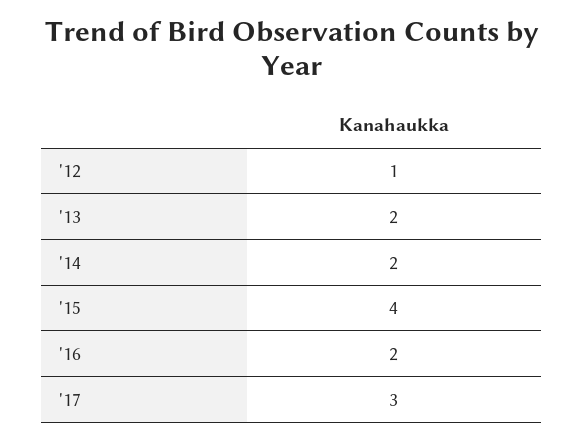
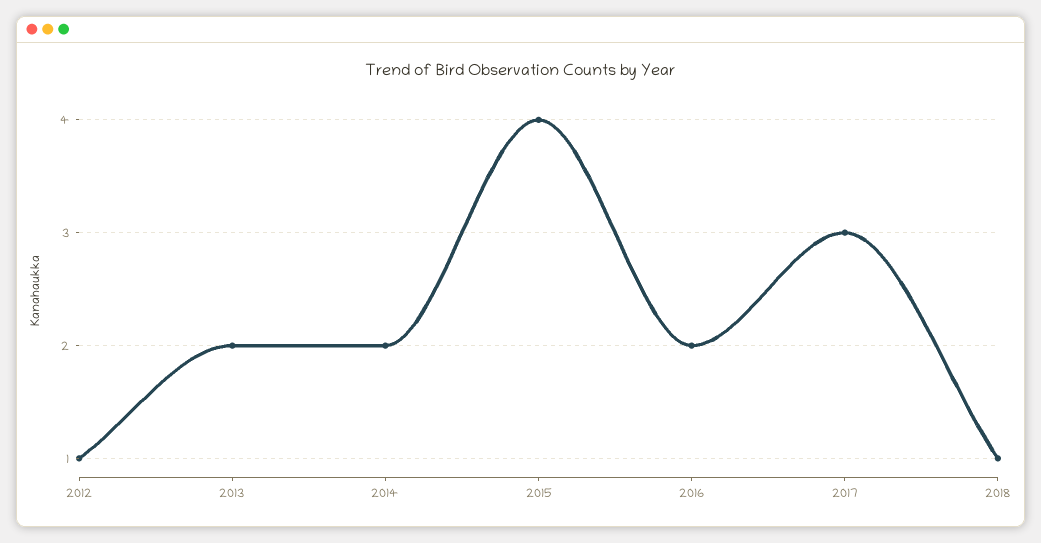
2018: none -> 1

